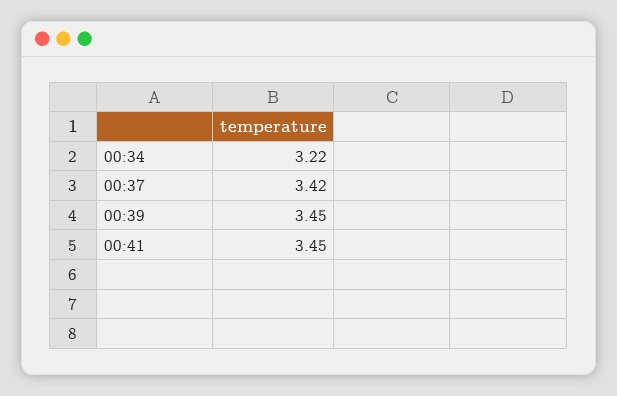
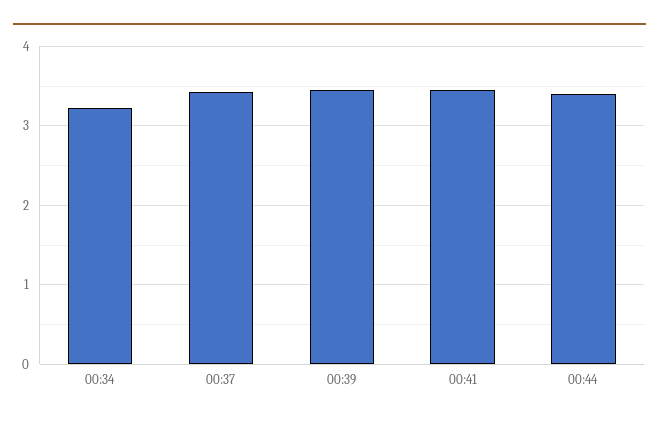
00:44: none -> 3.4

